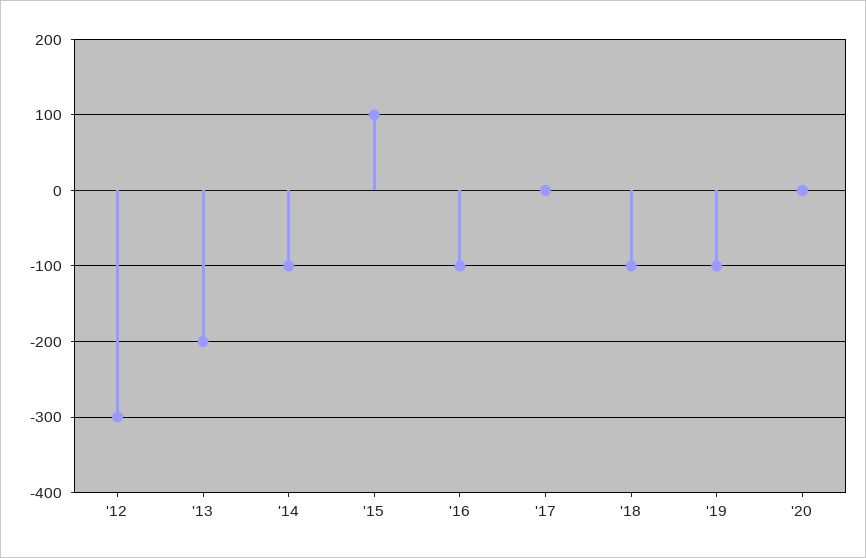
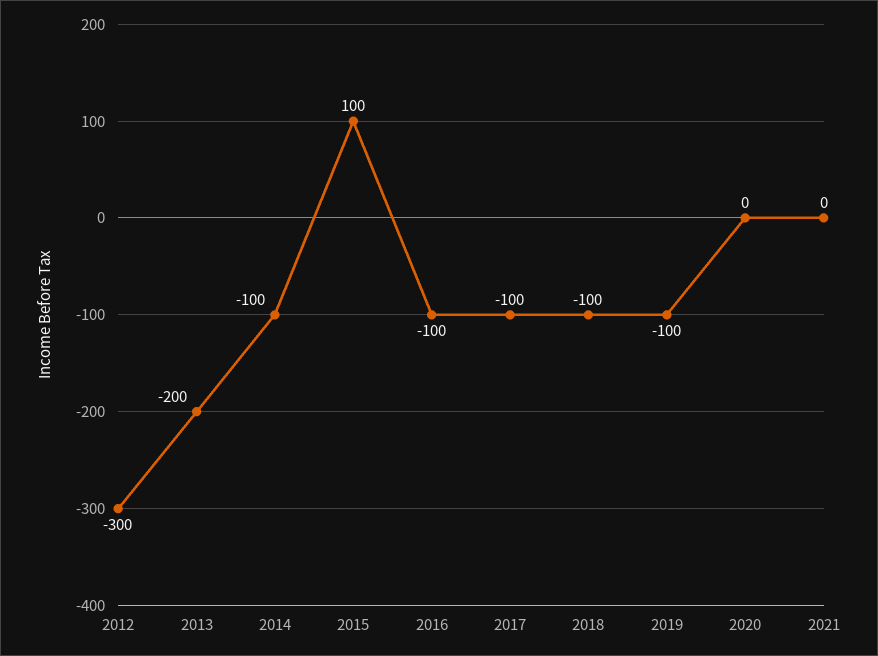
'17: 0 -> -100
2021: none -> 0

